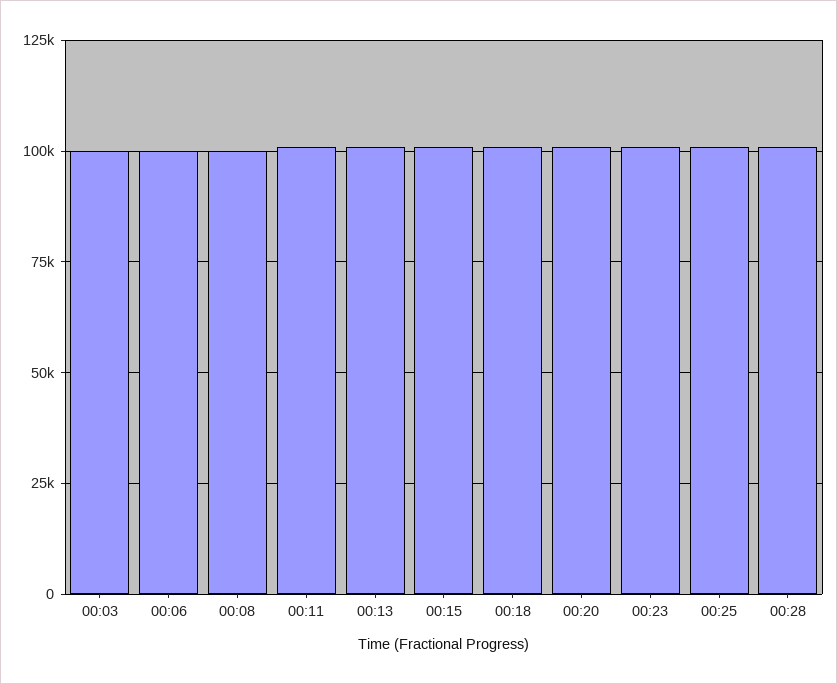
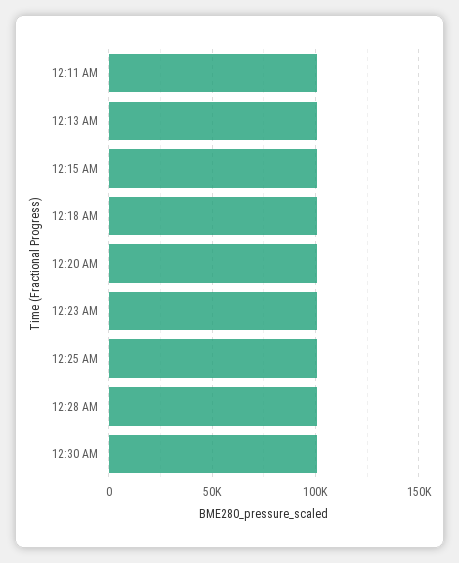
00:03: 100000 -> none
00:06: 100000 -> none
00:08: 100000 -> none
12:30 AM: none -> 100000

